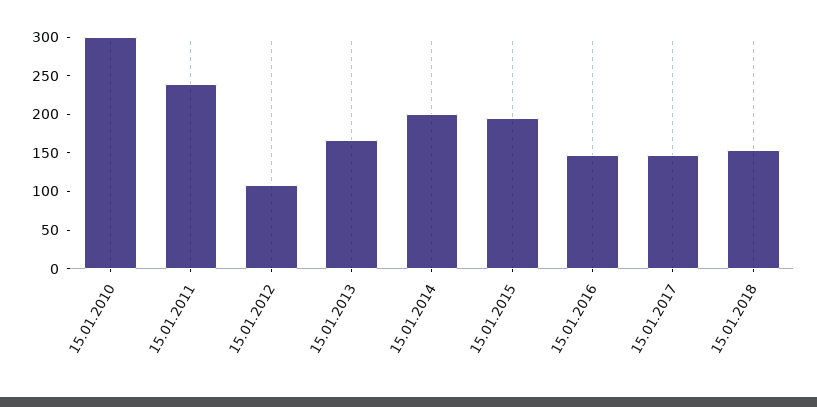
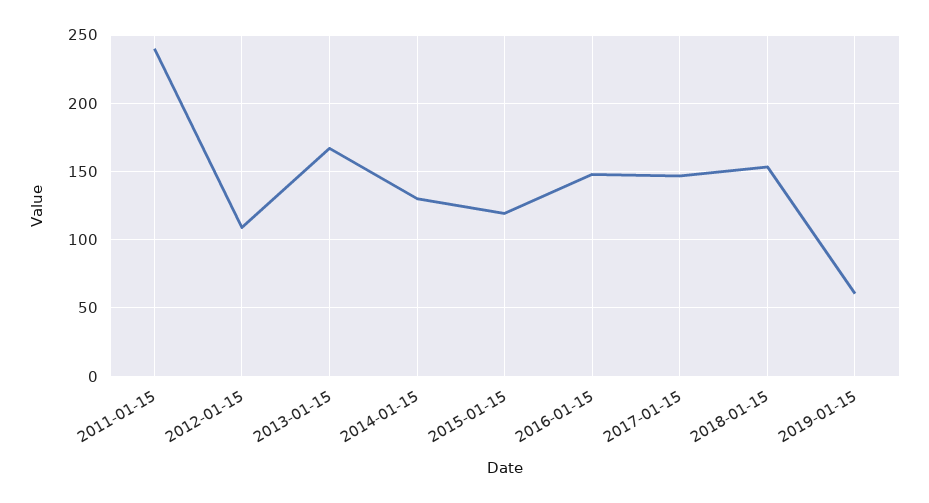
15.01.2010: 300 -> none
15.01.2014: 200 -> 130
15.01.2015: 200 -> 120
2019-01-15: none -> 60

